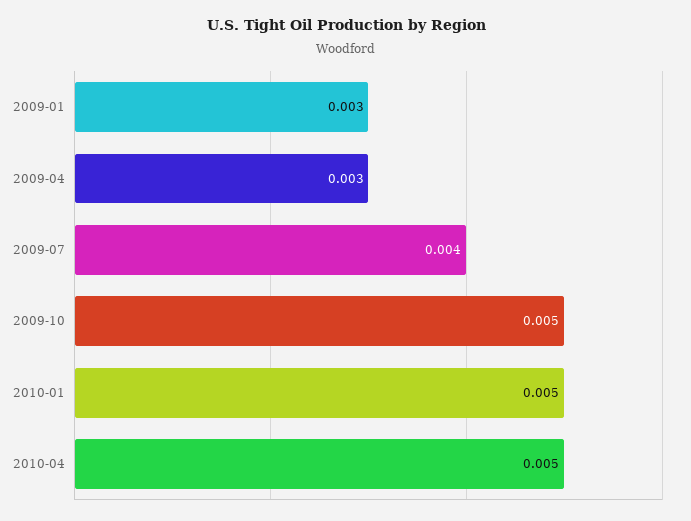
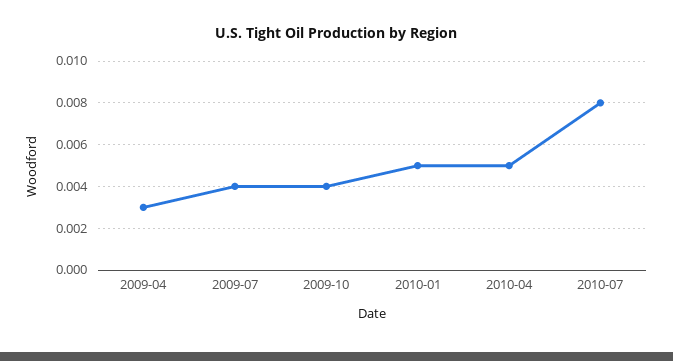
2009-01: 0.003 -> none
2009-10: 0.005 -> 0.004
2010-07: none -> 0.008

